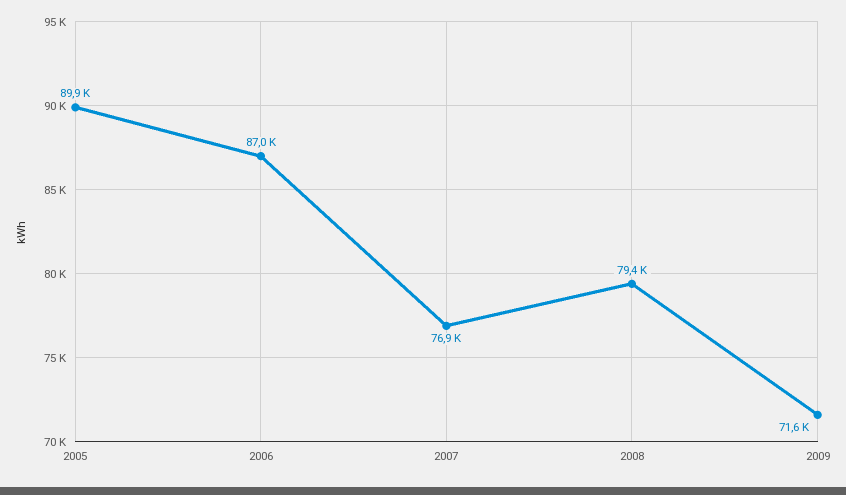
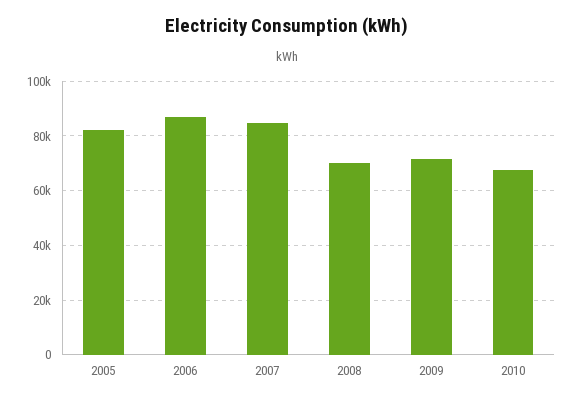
2005: 89900 -> 82500
2007: 76900 -> 85000
2008: 79400 -> 70000
2010: none -> 67500

